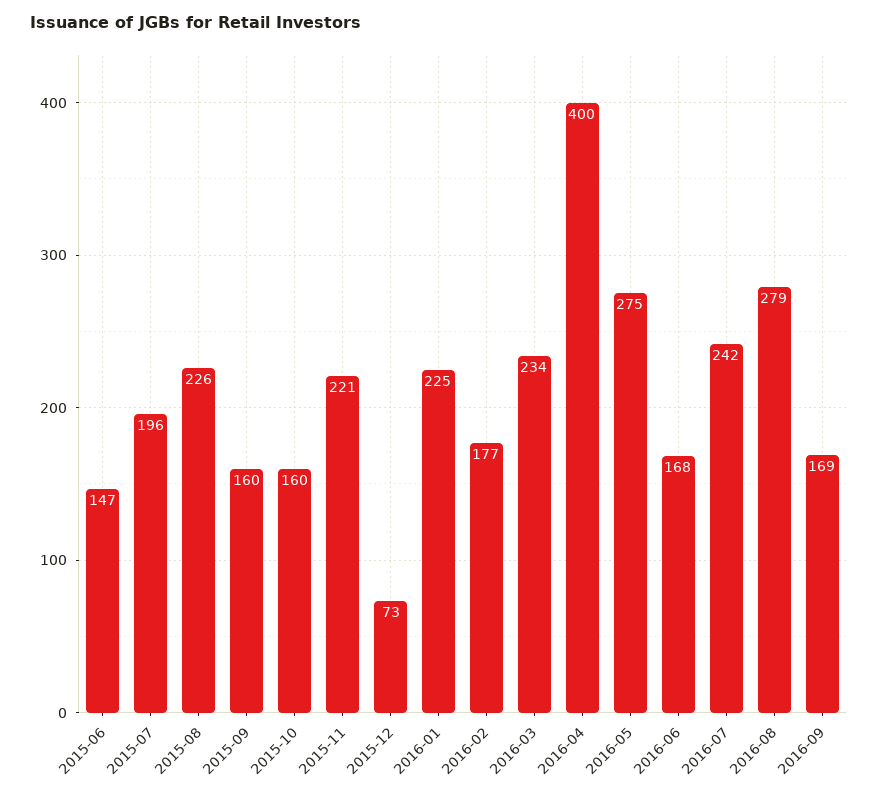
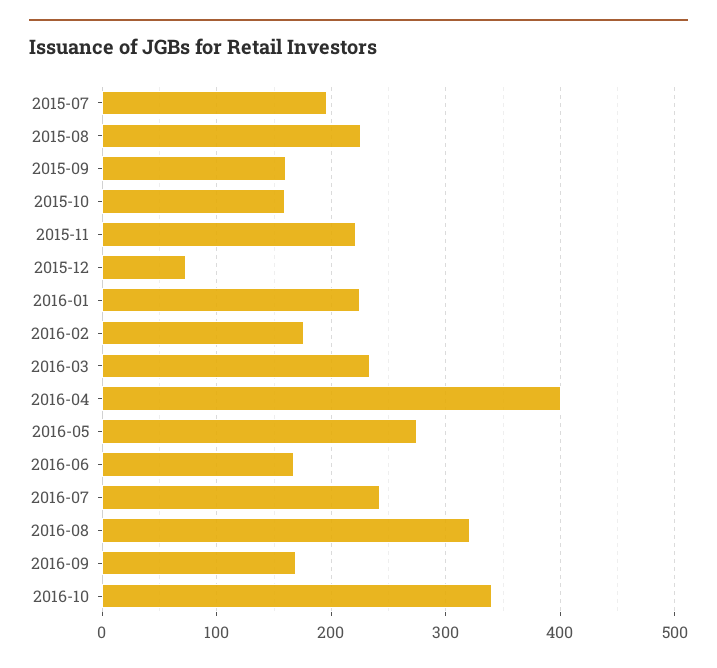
2015-06: 147 -> none
2016-08: 279 -> 320
2016-10: none -> 340

